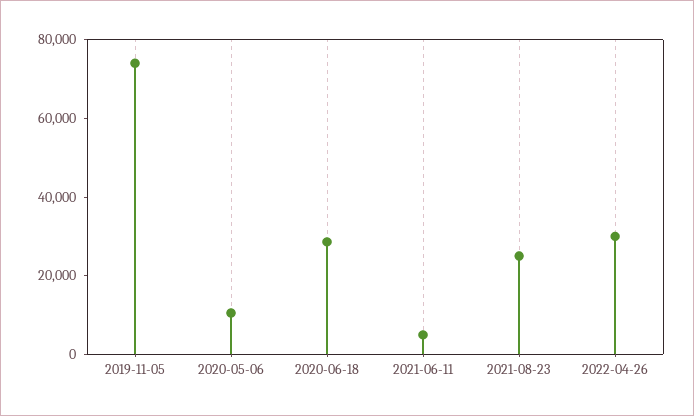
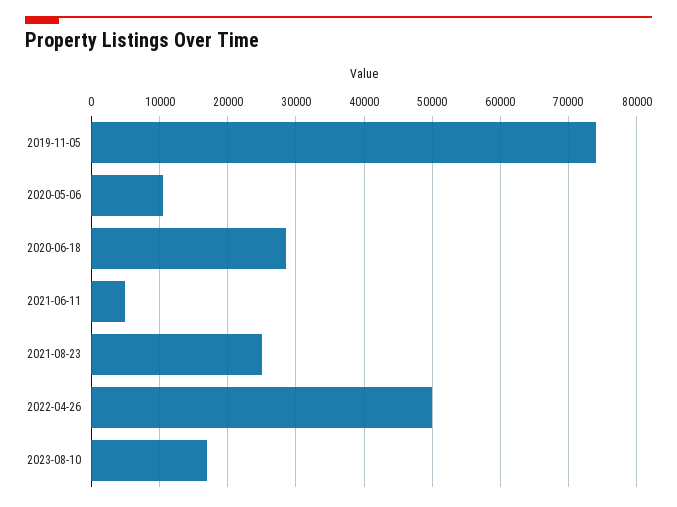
2022-04-26: 30000 -> 50000
2023-08-10: none -> 17000

